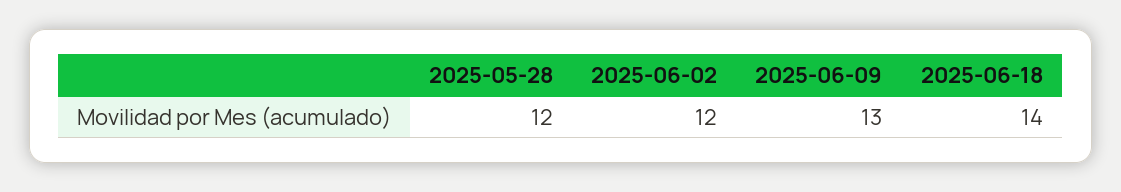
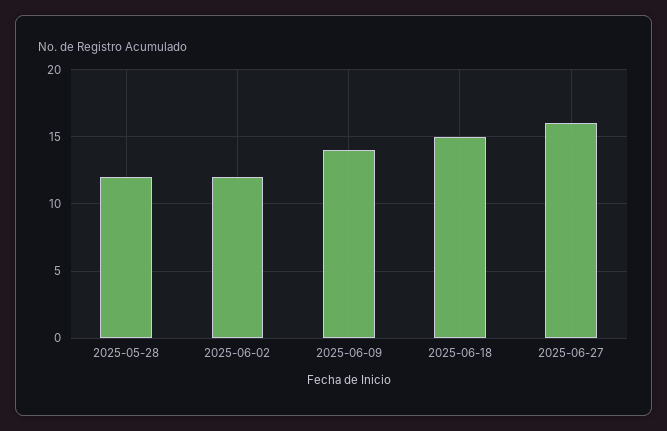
2025-06-09: 13 -> 14
2025-06-18: 14 -> 15
2025-06-27: none -> 16

